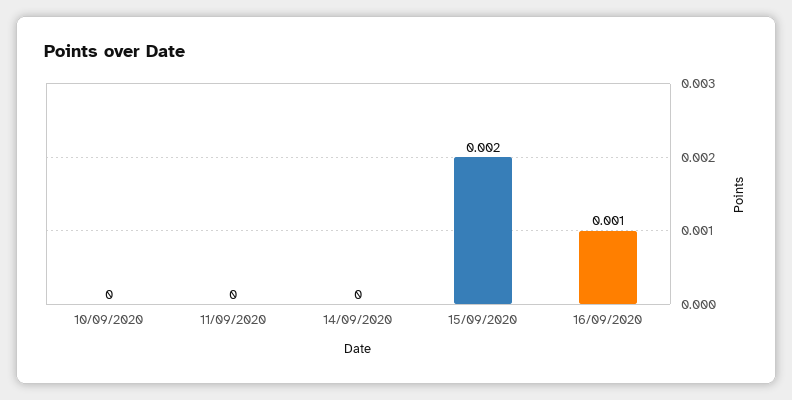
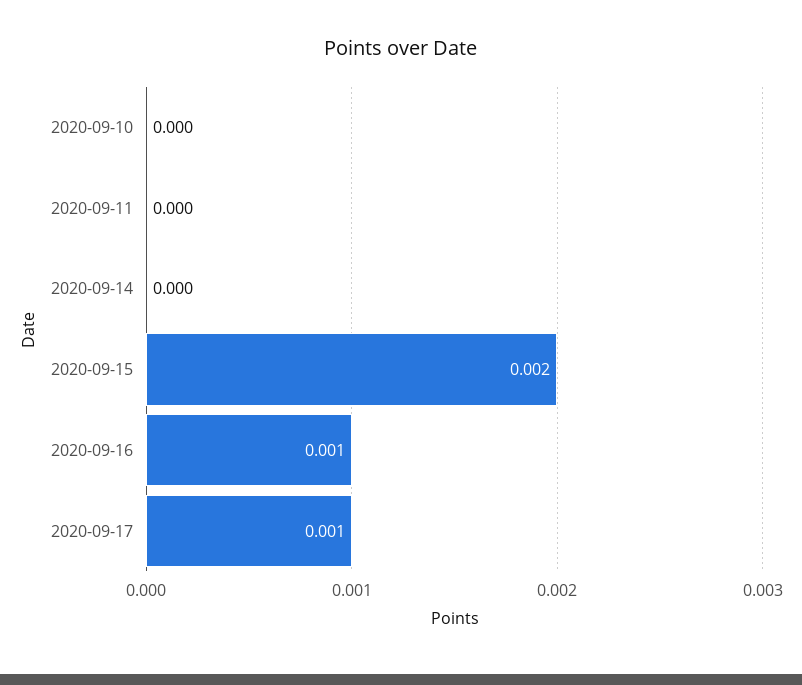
2020-09-17: none -> 0.001

